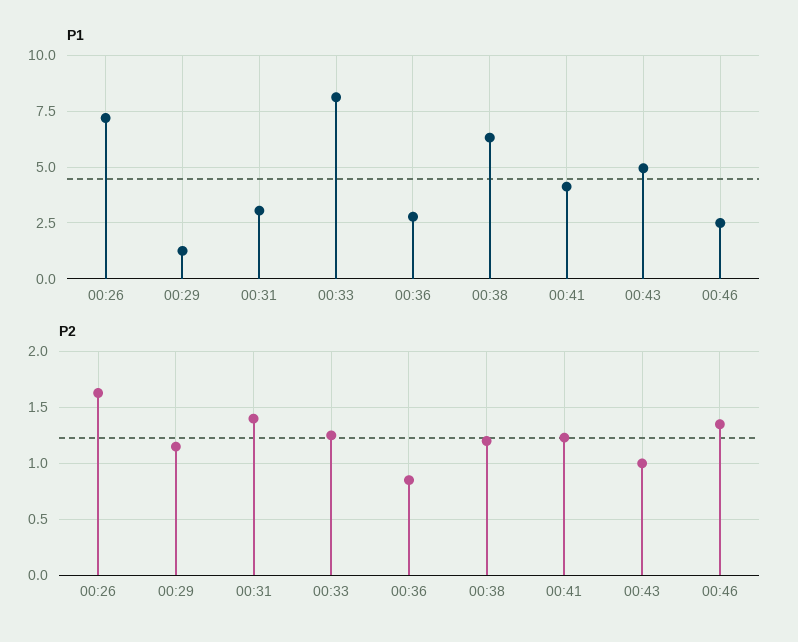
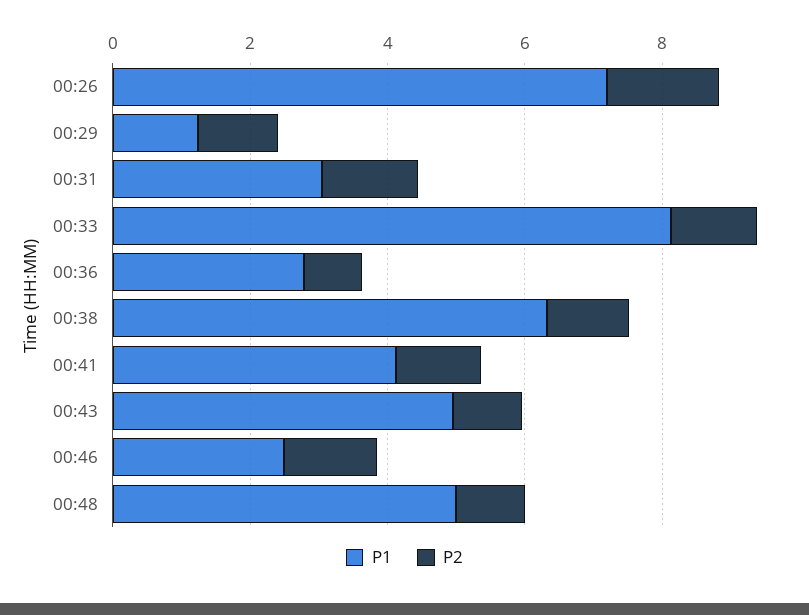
P1, 00:48: none -> 5
P2, 00:48: none -> 1

